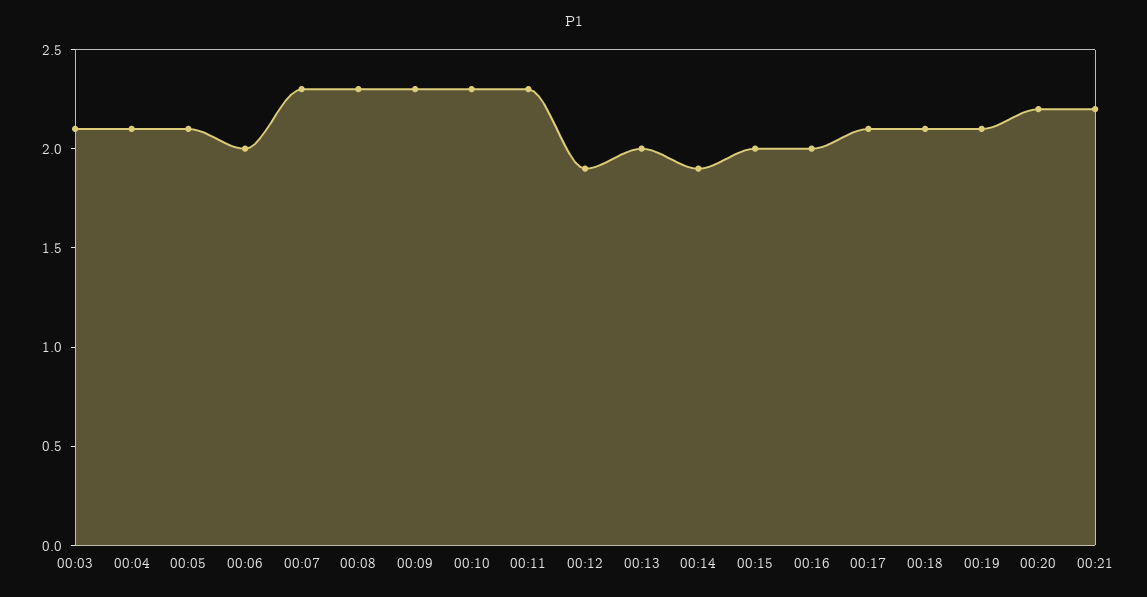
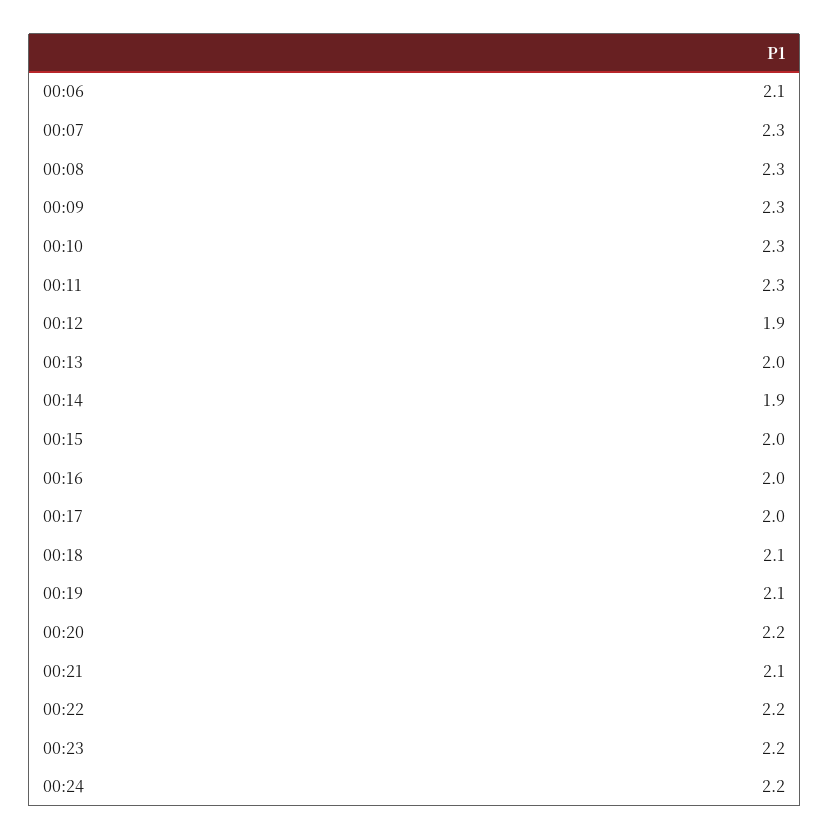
00:03: 2.1 -> none
00:04: 2.1 -> none
00:05: 2.1 -> none
00:06: 2 -> 2.1
00:17: 2.1 -> 2
00:21: 2.2 -> 2.1
00:22: none -> 2.2
00:23: none -> 2.2
00:24: none -> 2.2

